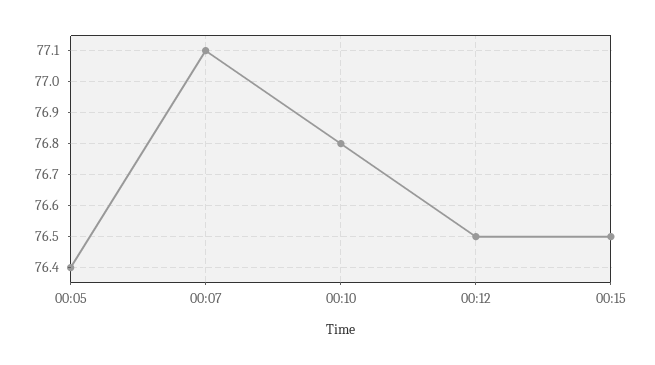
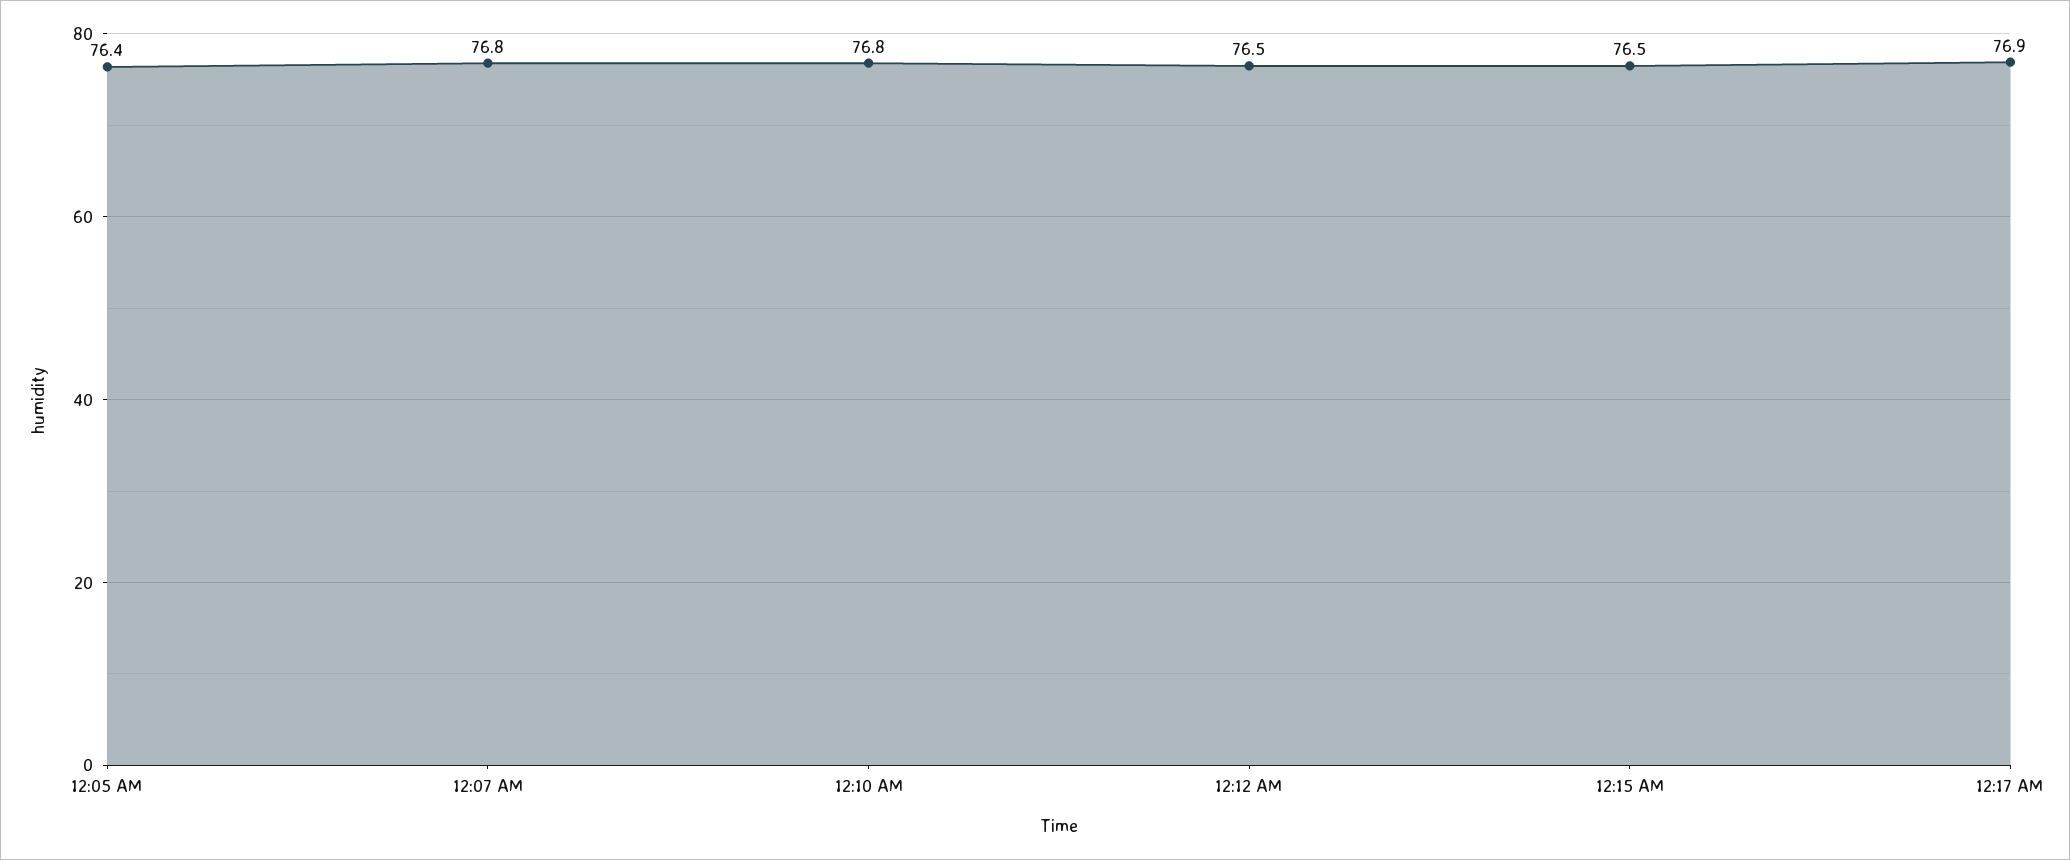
00:07: 77.1 -> 76.8
12:17 AM: none -> 76.9

